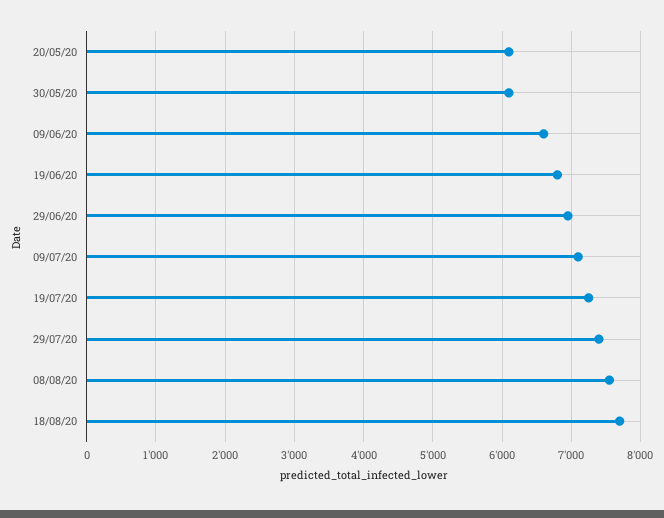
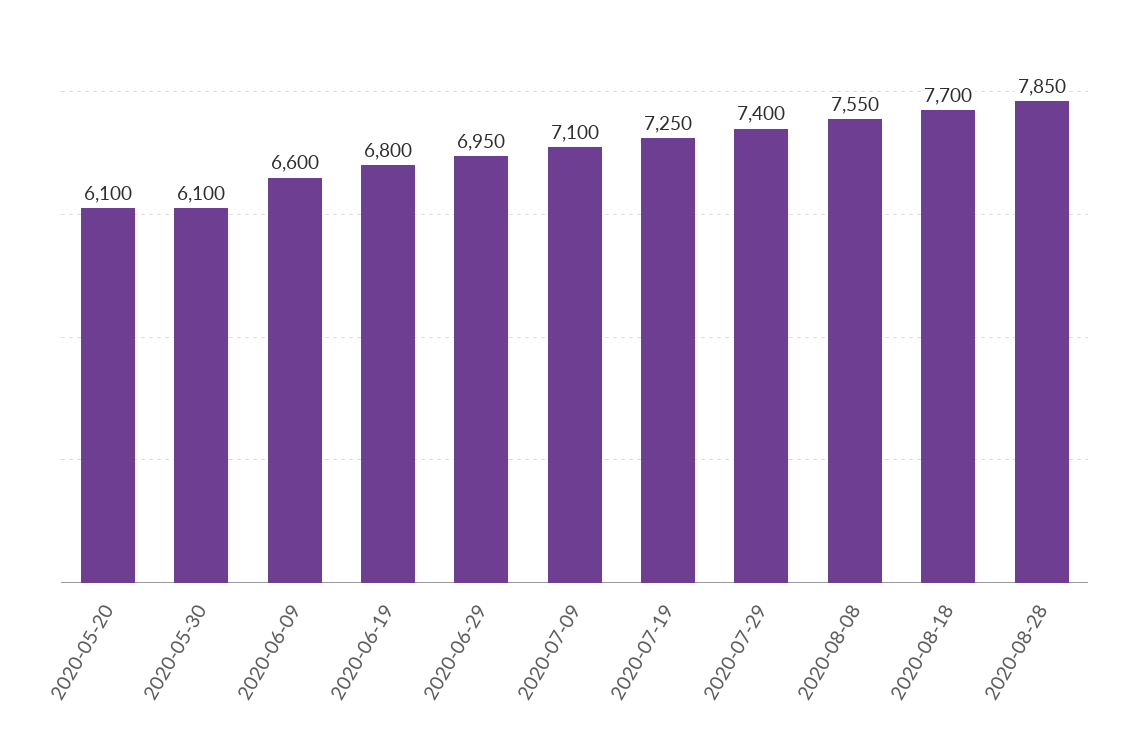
2020-08-28: none -> 7850

